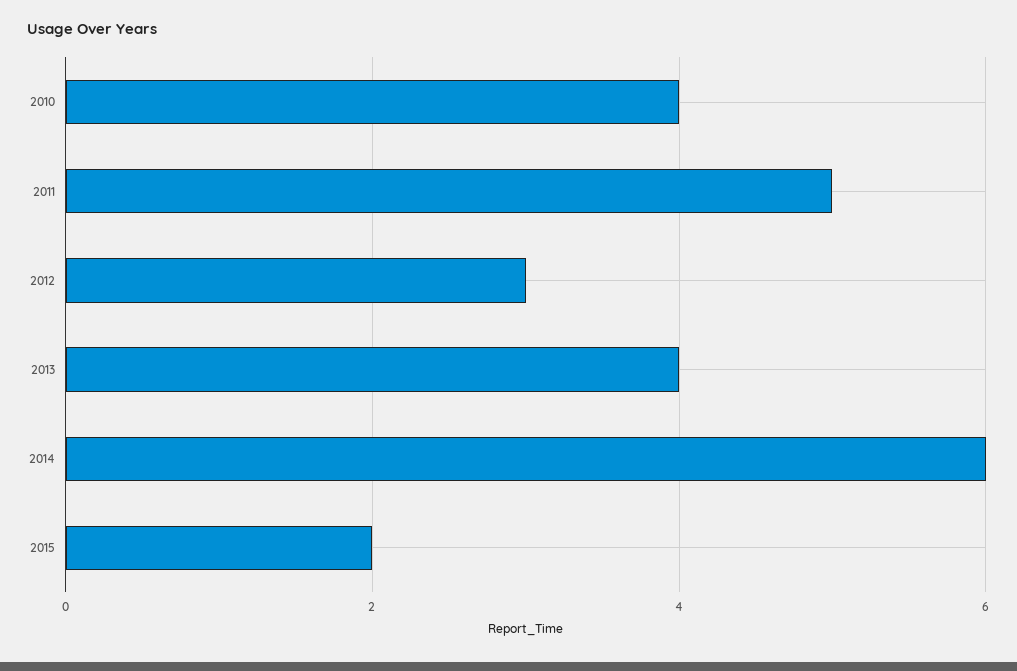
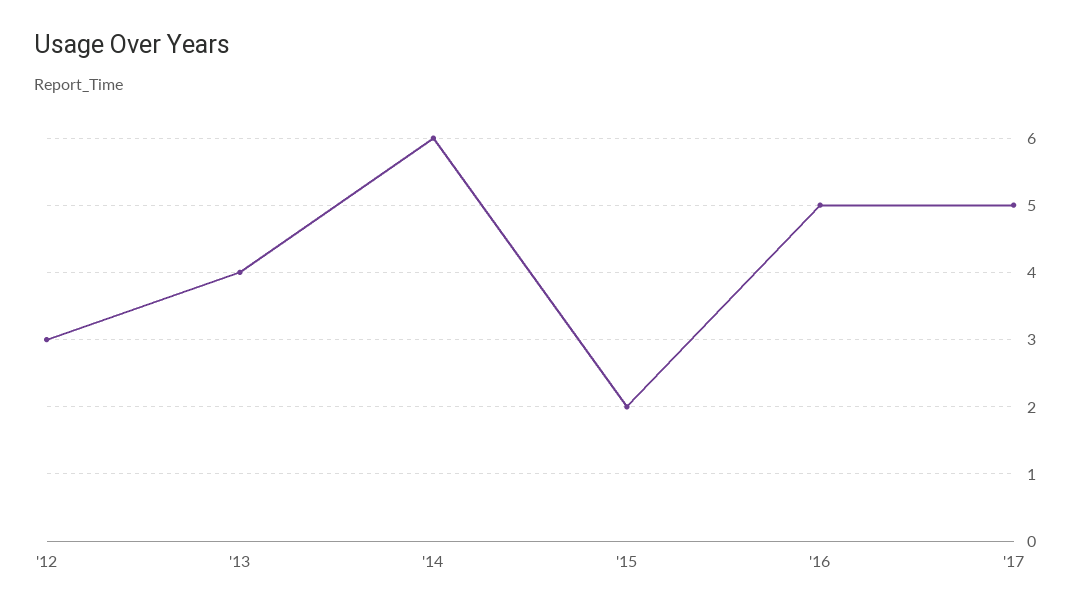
2010: 4 -> none
2011: 5 -> none
'16: none -> 5
'17: none -> 5

